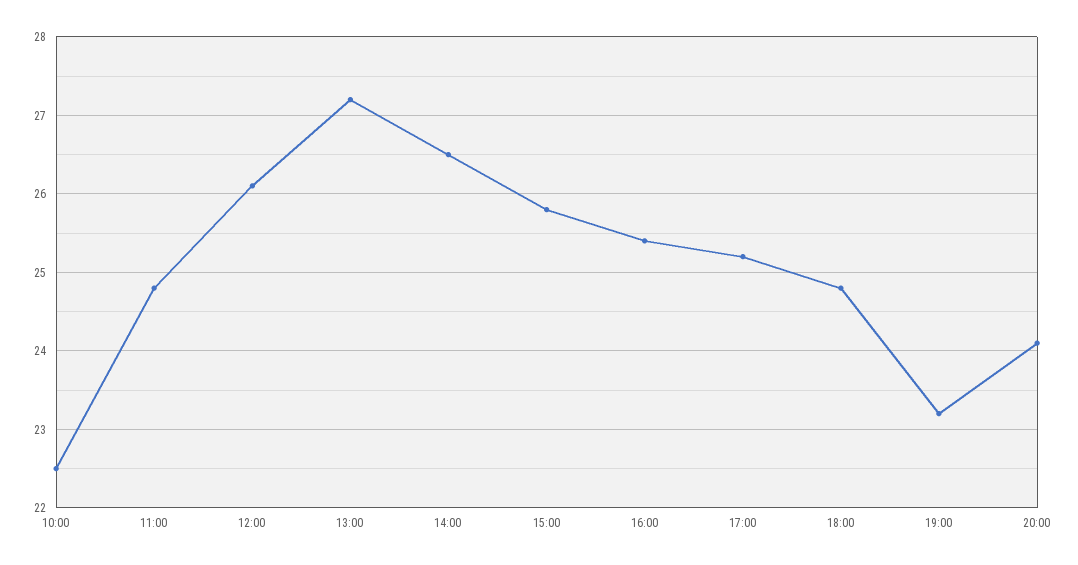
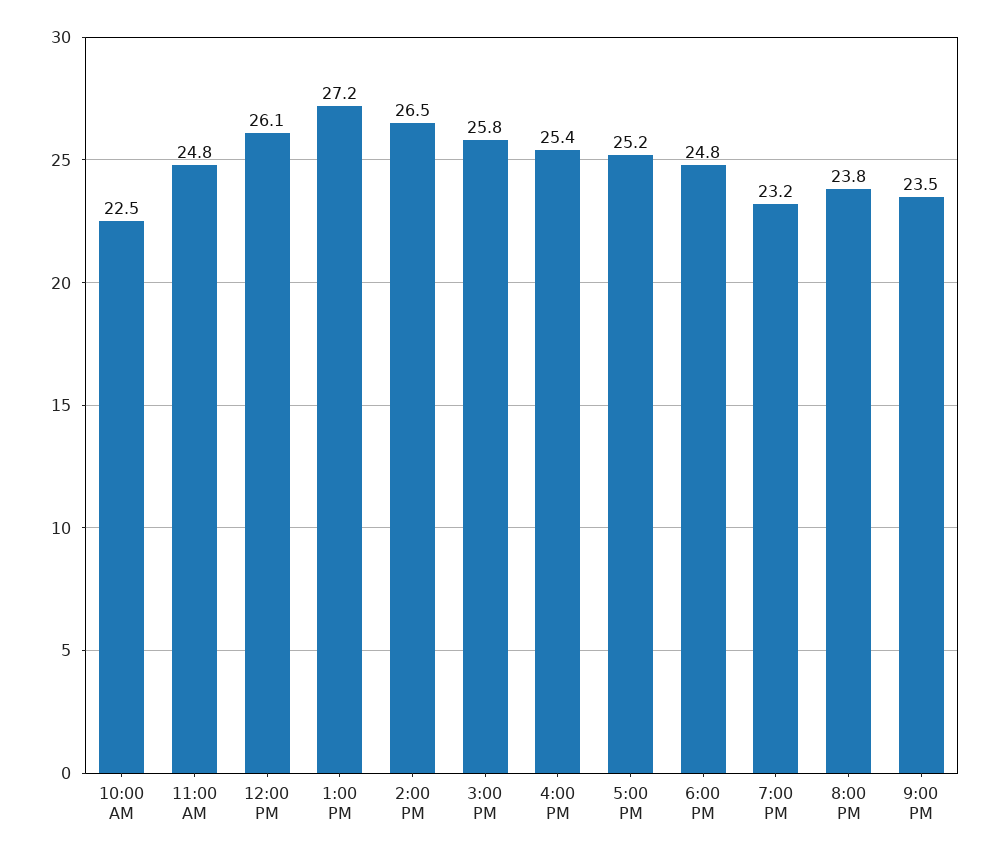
20:00: 24.1 -> 23.8
9:00 PM: none -> 23.5

